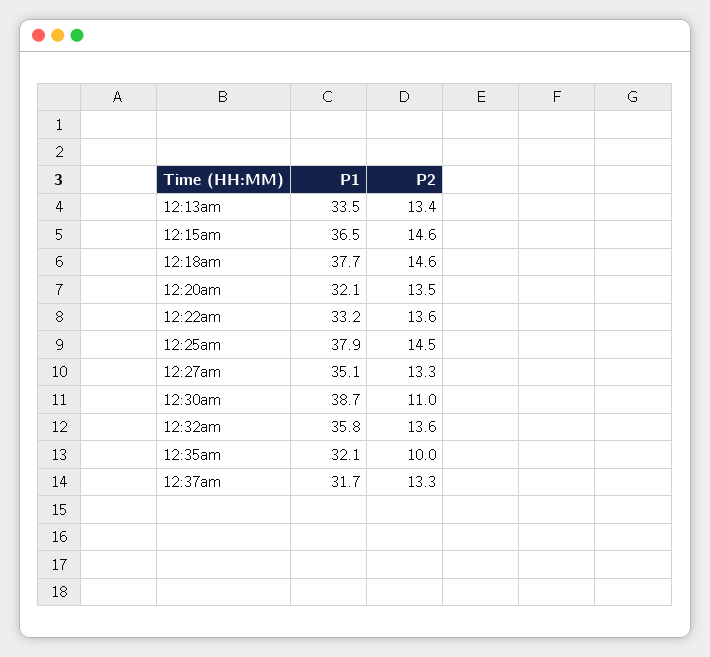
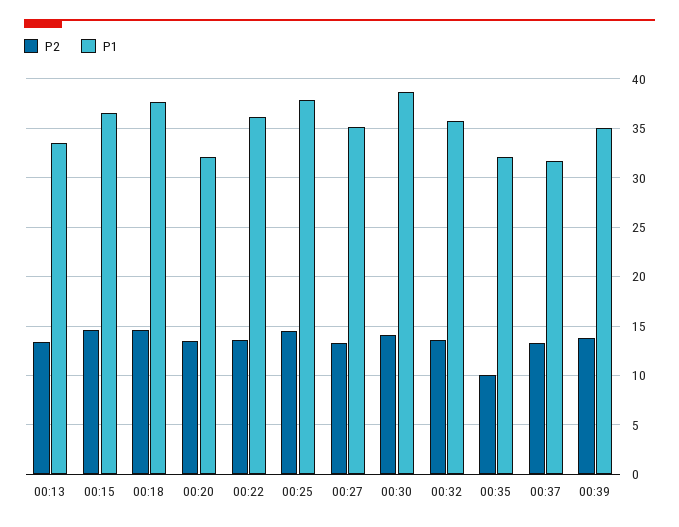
P1, 12:22am: 33.2 -> 36
P2, 12:30am: 11 -> 14
P2, 00:39: none -> 14
P1, 00:39: none -> 35

